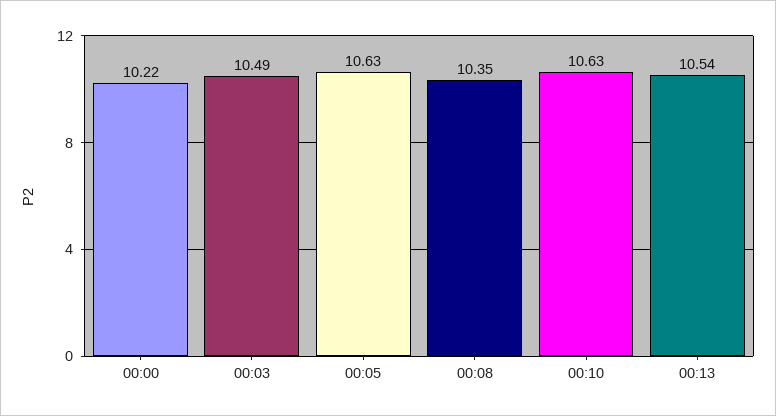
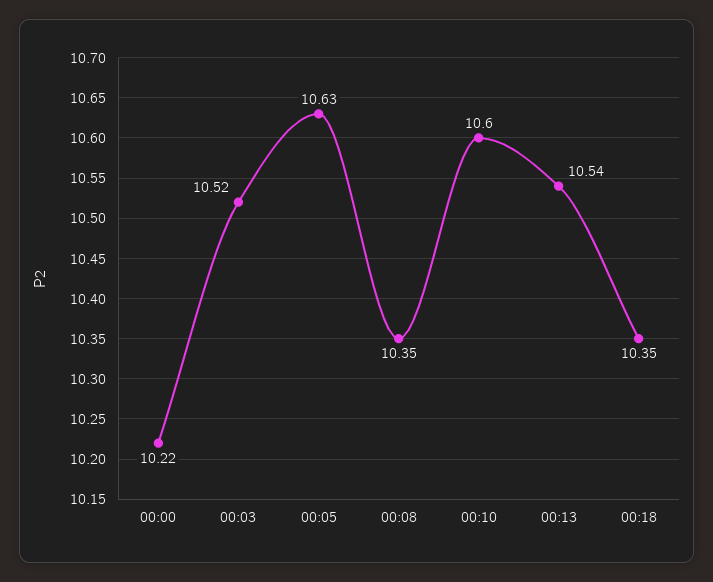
00:03: 10.49 -> 10.52
00:10: 10.63 -> 10.6
00:18: none -> 10.35

